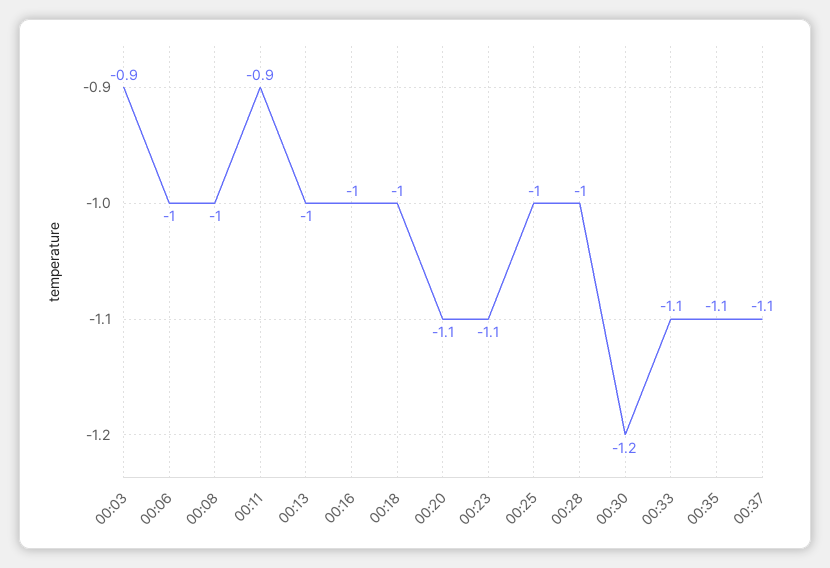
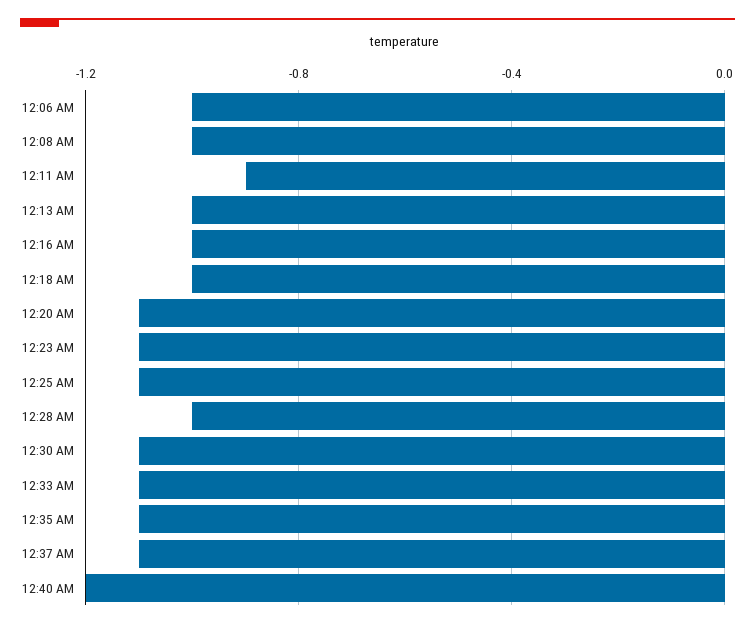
00:03: -0.9 -> none
00:25: -1 -> -1.1
00:30: -1.2 -> -1.1
12:40 AM: none -> -1.2

